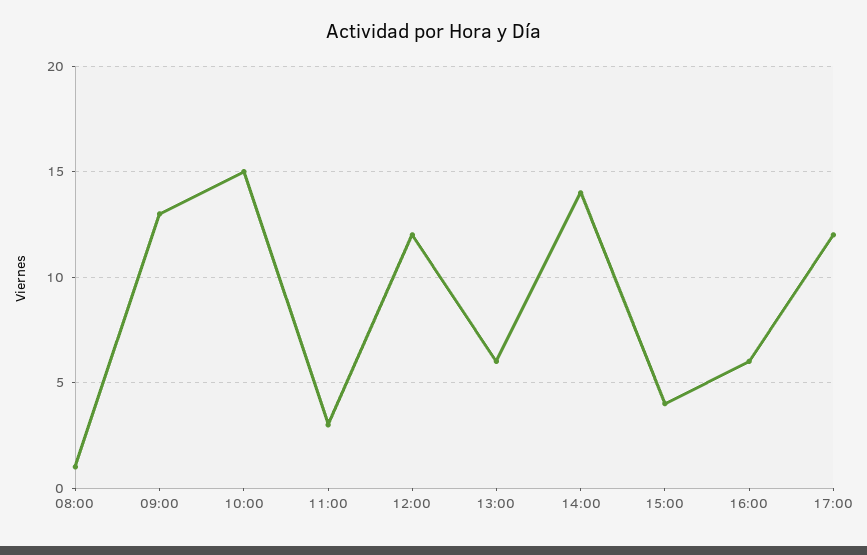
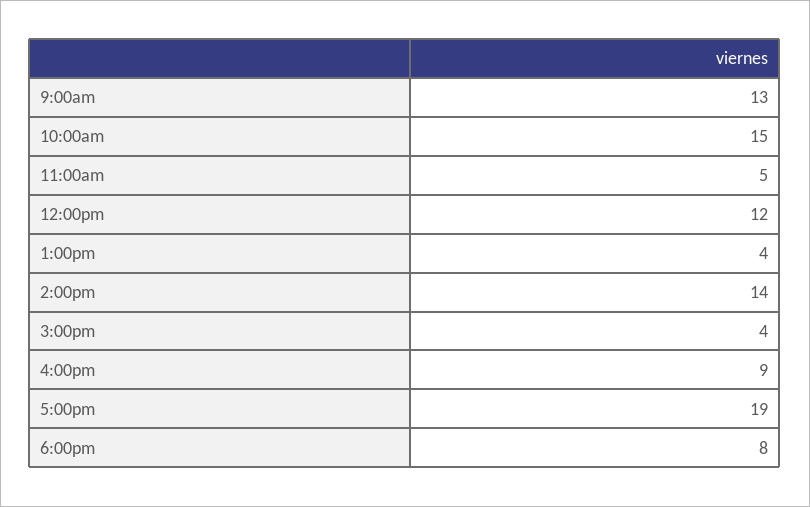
08:00: 1 -> none
11:00: 3 -> 5
13:00: 6 -> 4
16:00: 6 -> 9
17:00: 12 -> 19
6:00pm: none -> 8

